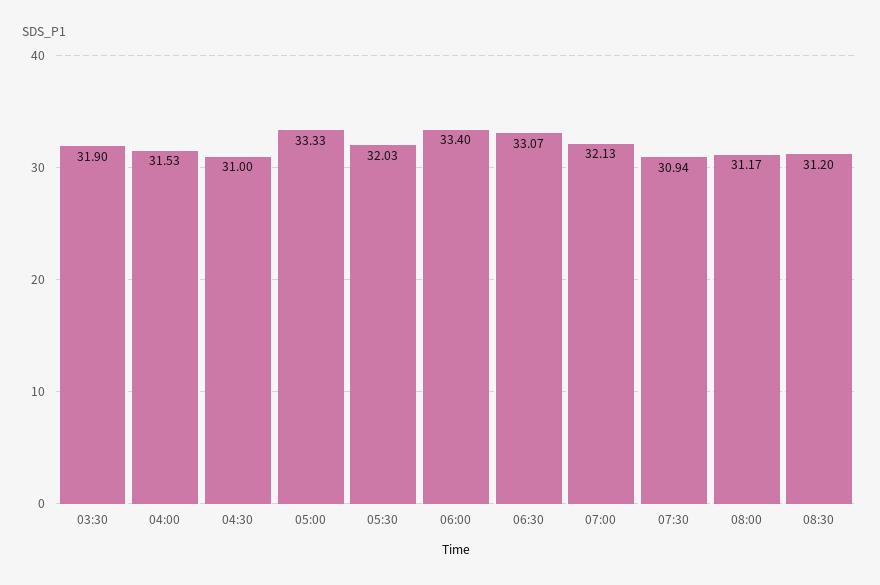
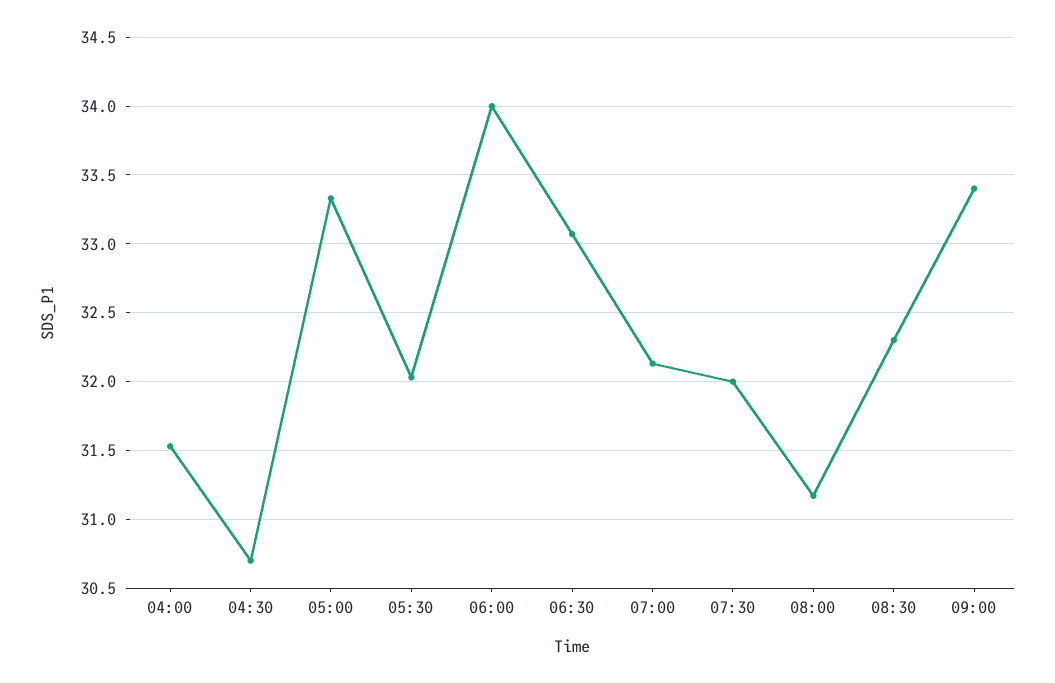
03:30: 31.9 -> none
04:30: 31 -> 30.7
06:00: 33.4 -> 34
07:30: 30.94 -> 32
08:30: 31.2 -> 32.3
09:00: none -> 33.4

